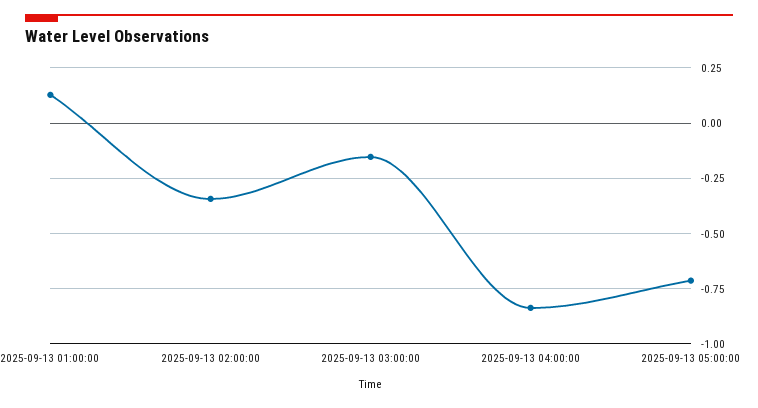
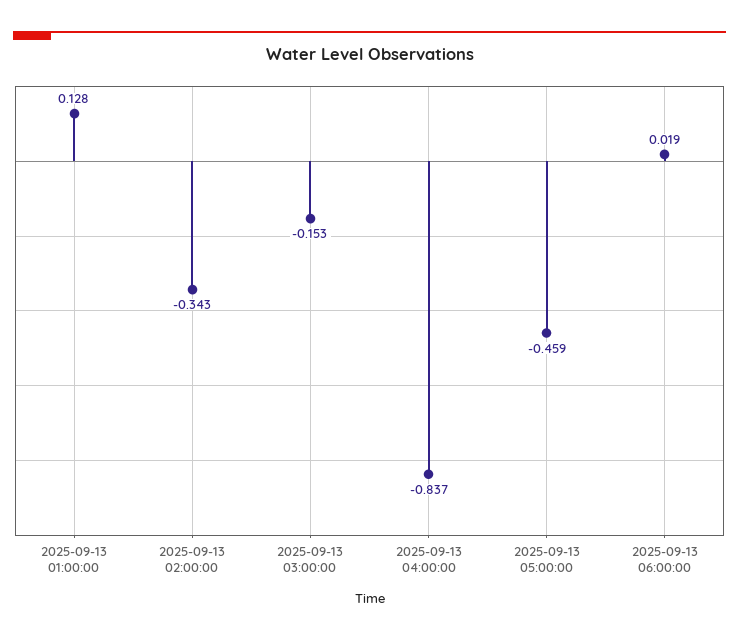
2025-09-13 05:00:00: -0.7 -> -0.459
2025-09-13 06:00:00: none -> 0.019

